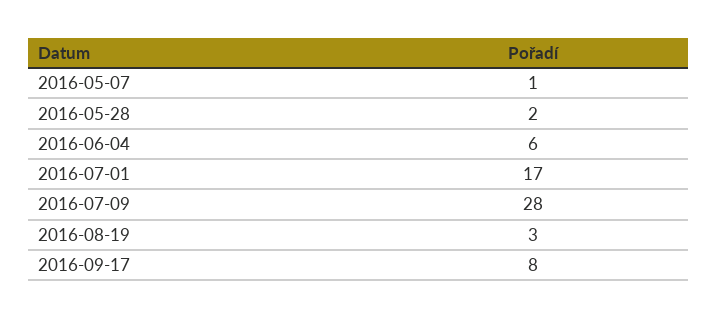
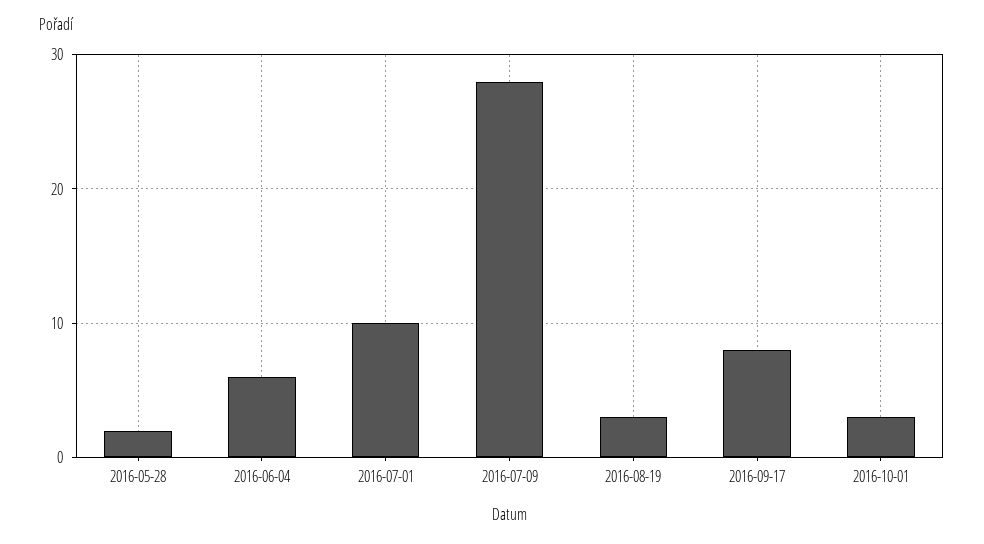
2016-05-07: 1 -> none
2016-07-01: 17 -> 10
2016-10-01: none -> 3

